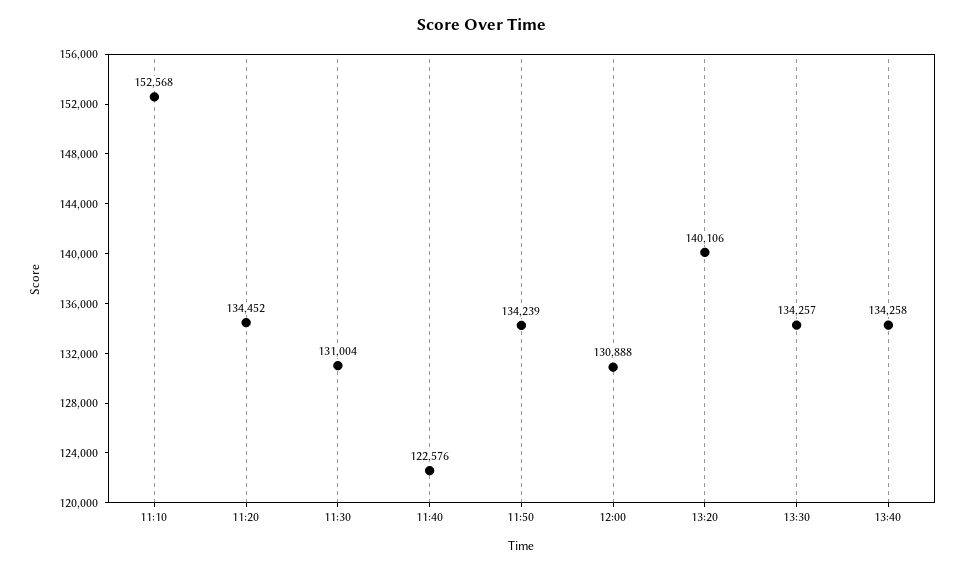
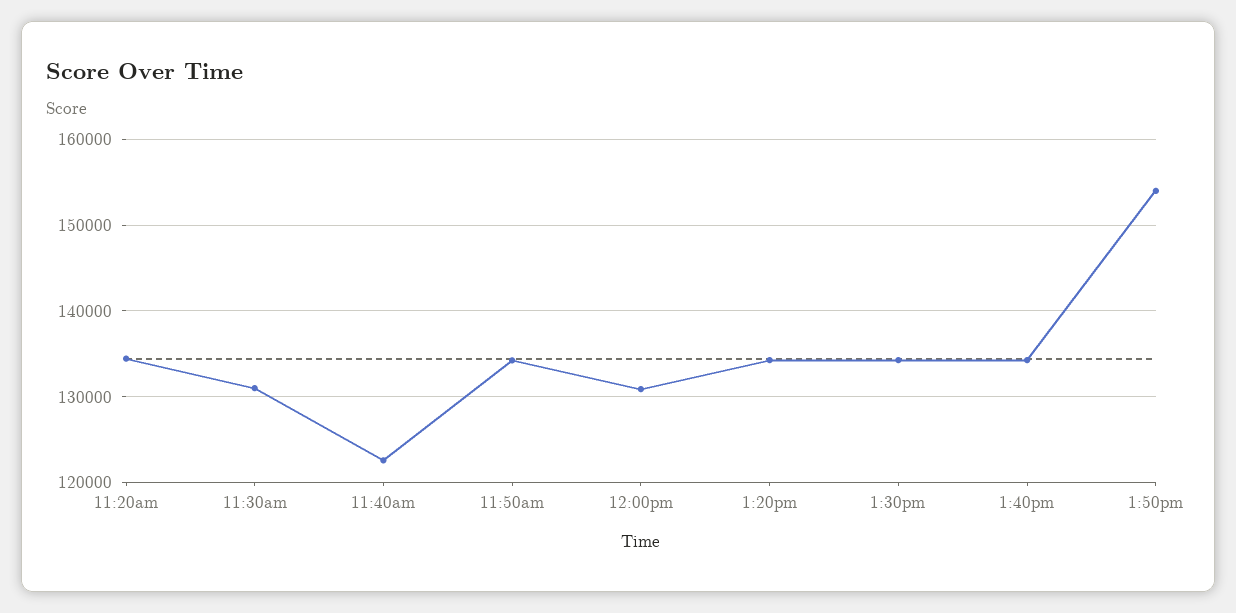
11:10: 152568 -> none
13:20: 140106 -> 134000
1:50pm: none -> 154000

